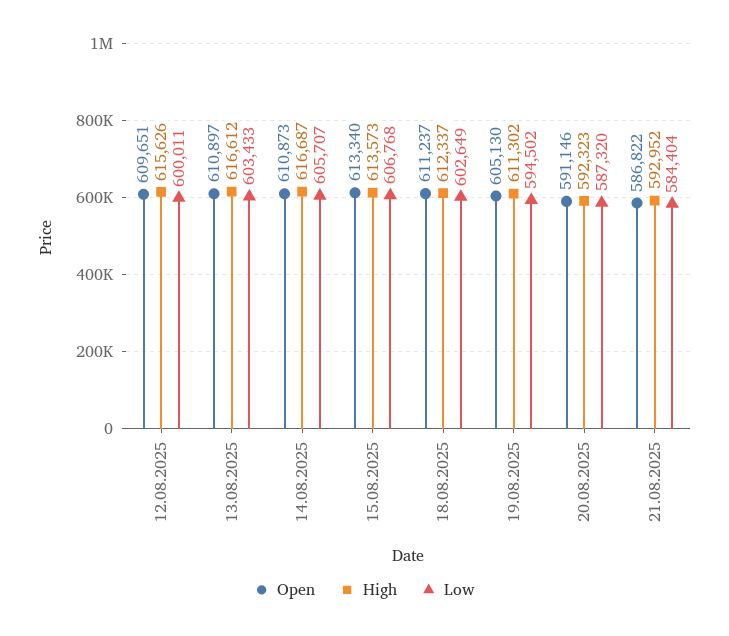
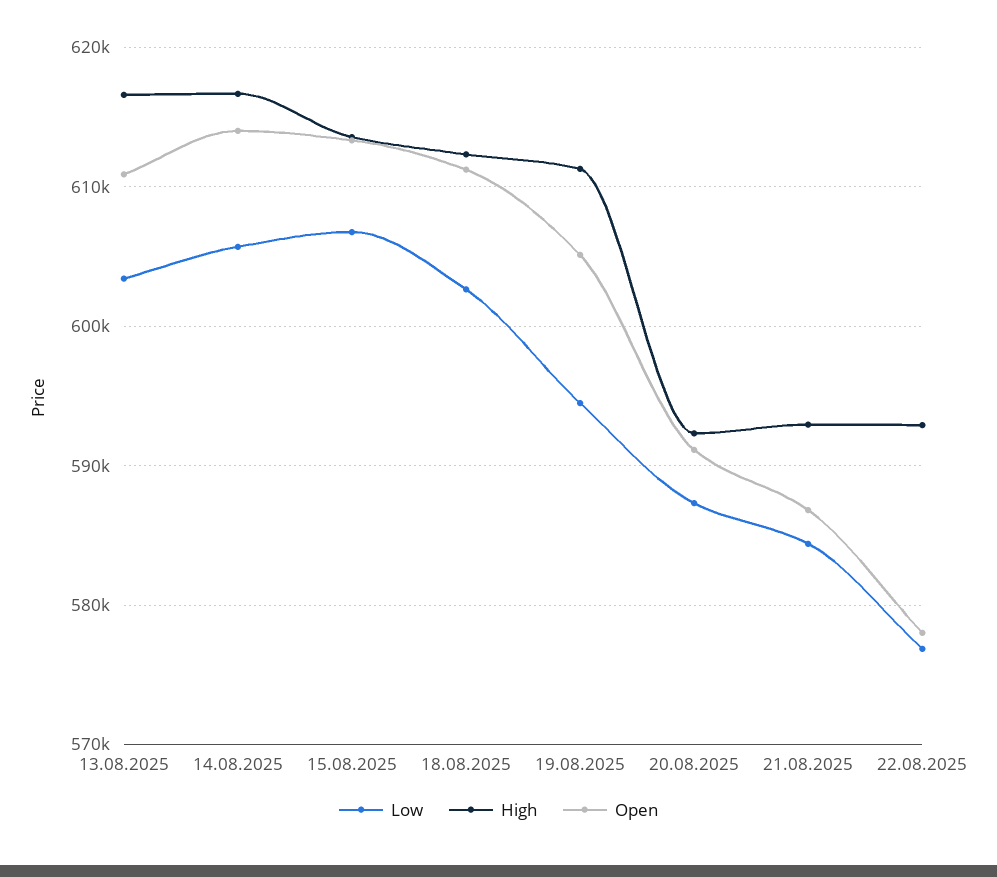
Open, 12.08.2025: 609651 -> none
High, 12.08.2025: 615626 -> none
Low, 12.08.2025: 600011 -> none
Open, 14.08.2025: 610873 -> 614000
Low, 22.08.2025: none -> 577000
High, 22.08.2025: none -> 593000
Open, 22.08.2025: none -> 578000

